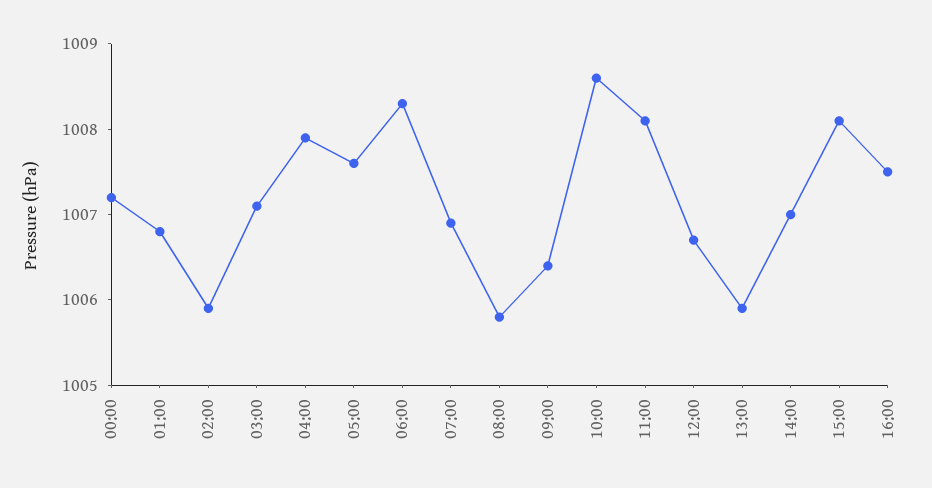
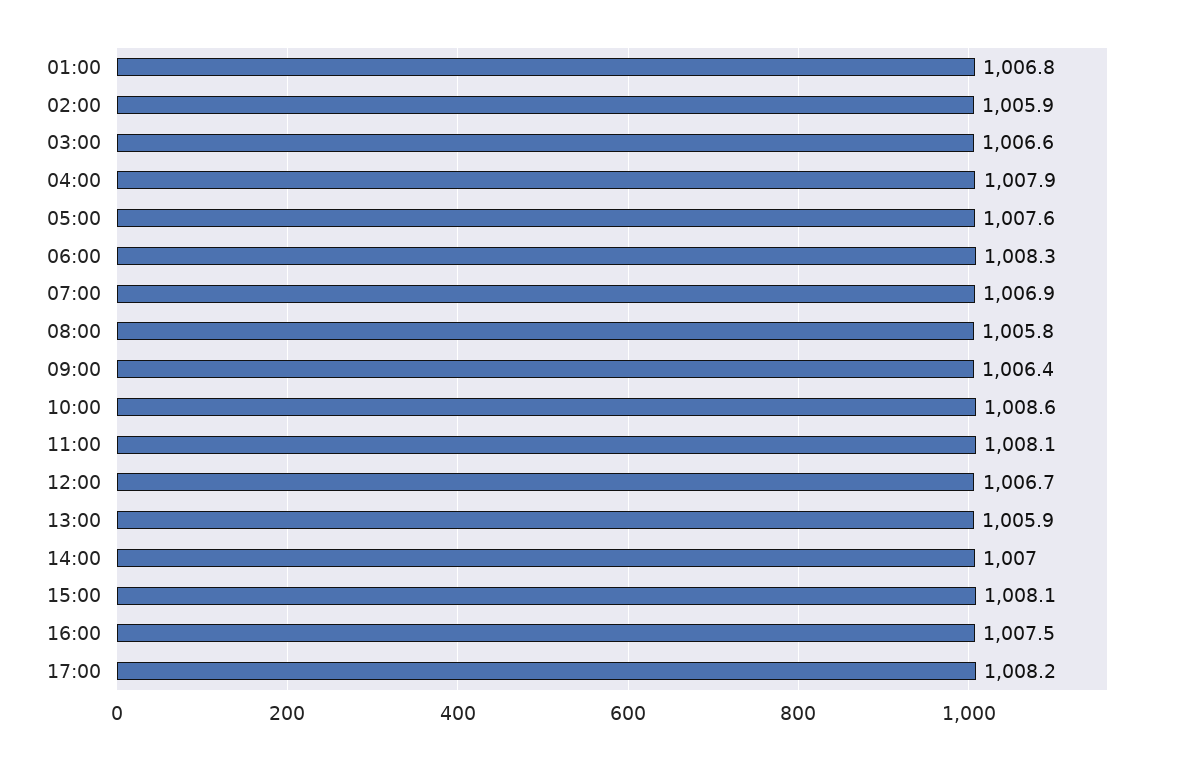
00:00: 1007.2 -> none
03:00: 1007.1 -> 1006.6
17:00: none -> 1008.2

